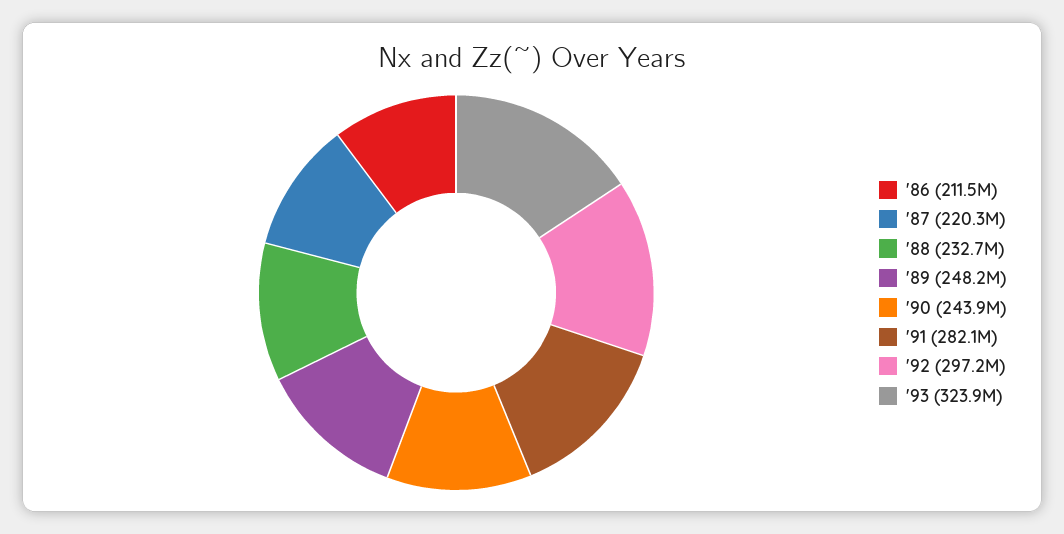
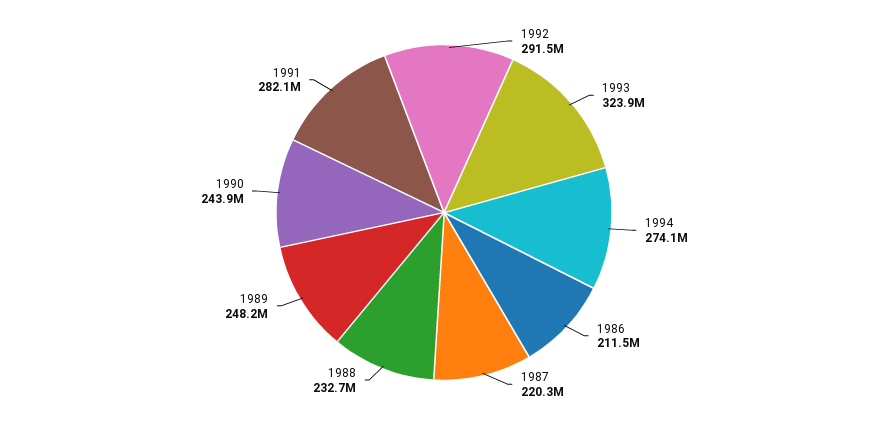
'92: 297200000 -> 291500000
1994: none -> 274100000

